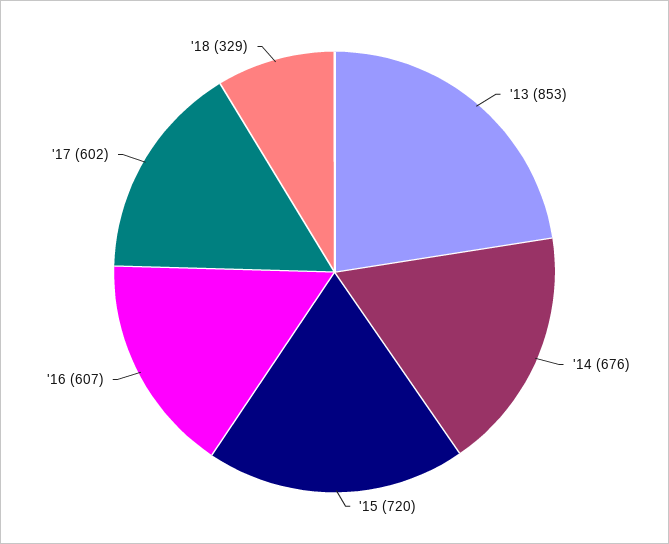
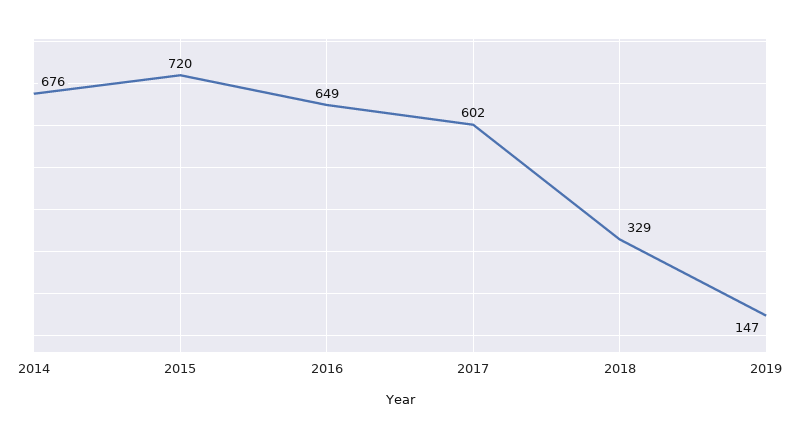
'13: 853 -> none
'16: 607 -> 649
2019: none -> 147

